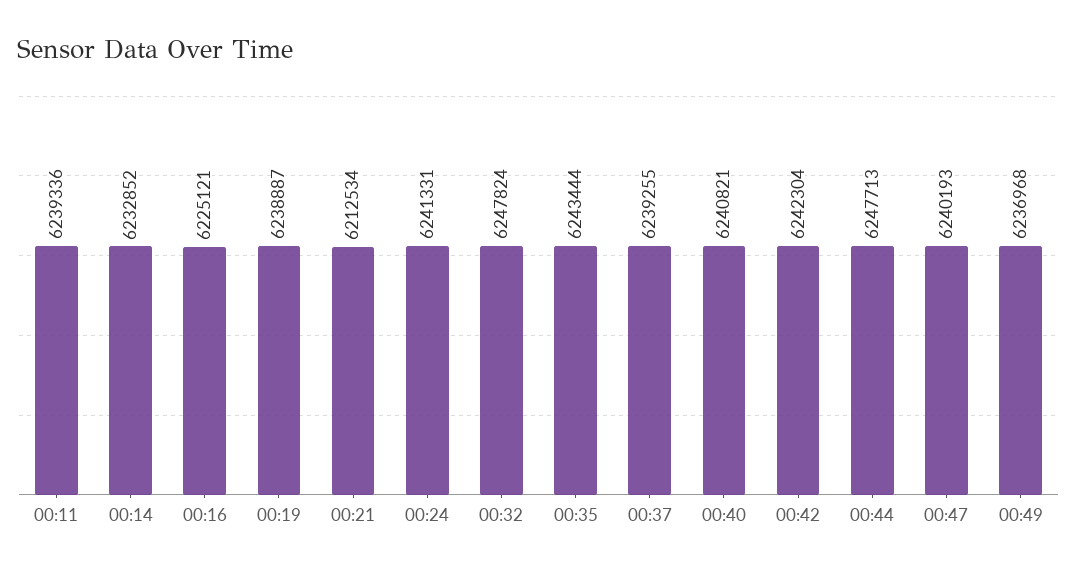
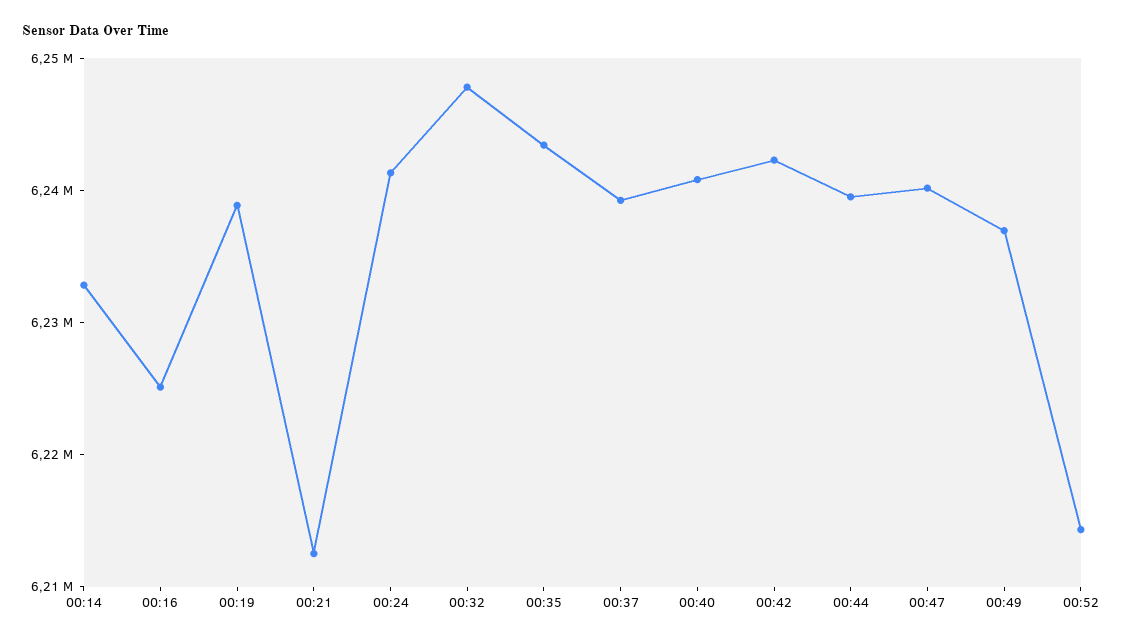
00:11: 6239336 -> none
00:44: 6247713 -> 6240000
00:52: none -> 6214000

